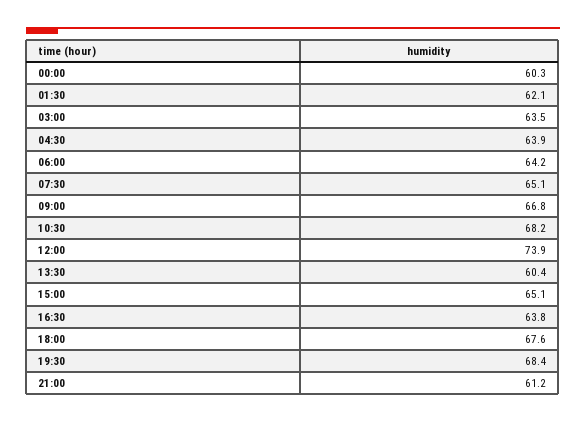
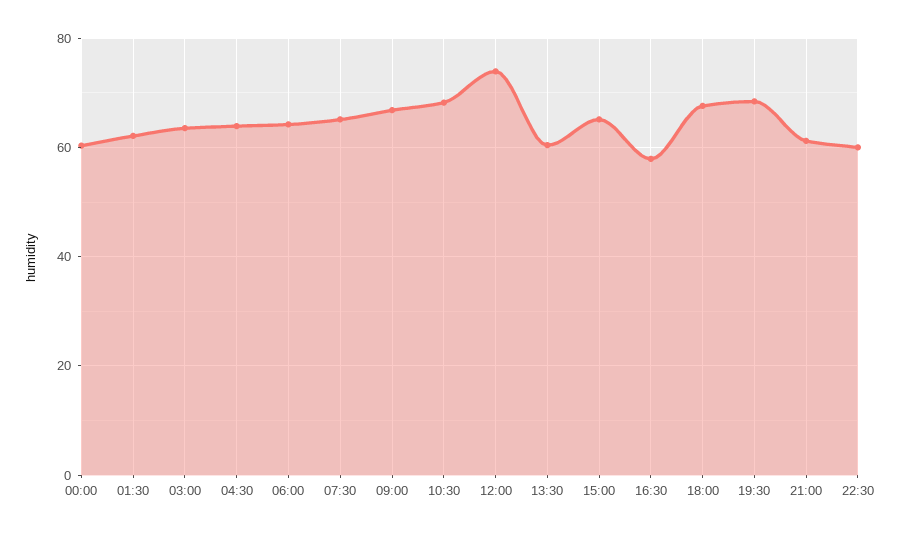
16:30: 63.8 -> 58
22:30: none -> 60

